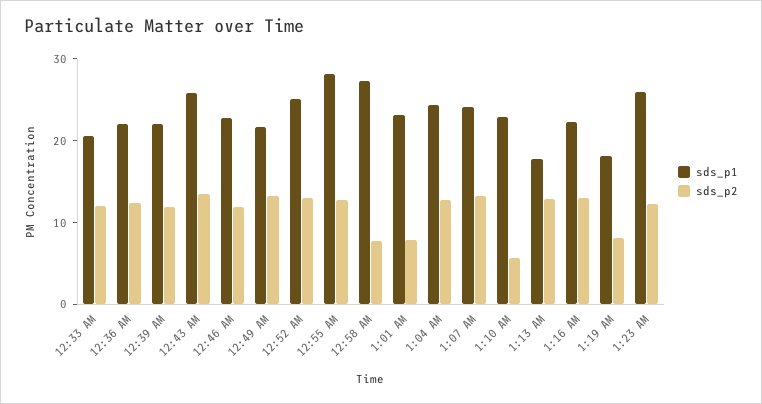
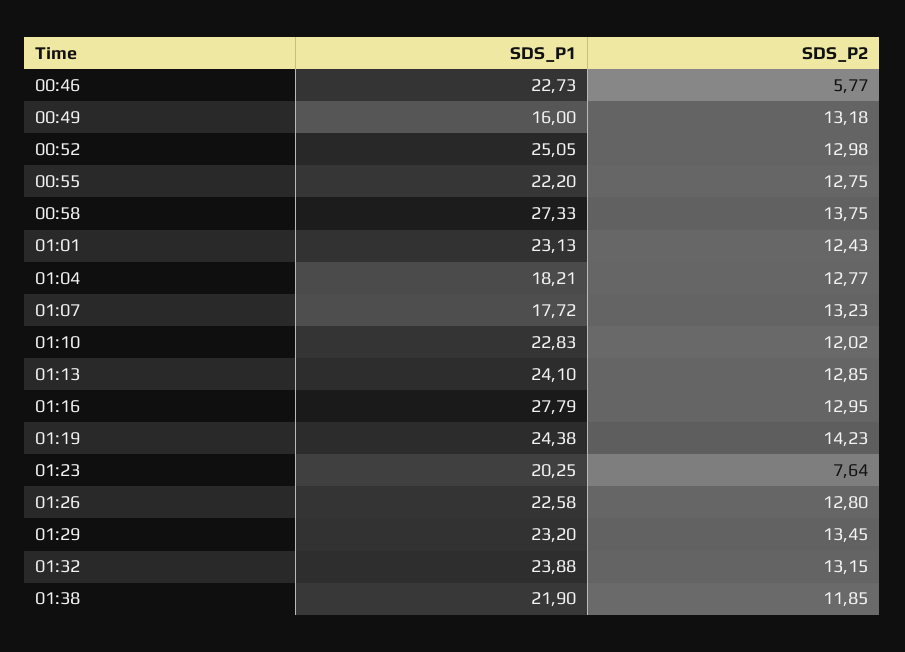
sds_p1, 12:33 AM: 20 -> none
sds_p2, 12:33 AM: 12 -> none
sds_p1, 12:36 AM: 22 -> none
sds_p2, 12:36 AM: 12 -> none
sds_p1, 12:39 AM: 22 -> none
sds_p2, 12:39 AM: 12 -> none
sds_p1, 12:43 AM: 26 -> none
sds_p2, 12:43 AM: 14 -> none
sds_p2, 12:46 AM: 12 -> 5.77
sds_p1, 12:49 AM: 22 -> 16
sds_p1, 12:55 AM: 28 -> 22.2
sds_p2, 12:58 AM: 8 -> 13.75
sds_p2, 1:01 AM: 8 -> 12.43
sds_p1, 1:04 AM: 24 -> 18.21
sds_p1, 1:07 AM: 24 -> 17.72
sds_p2, 1:10 AM: 6 -> 12.02
sds_p1, 1:13 AM: 18 -> 24.1
sds_p1, 1:16 AM: 22 -> 27.79
sds_p1, 1:19 AM: 18 -> 24.38
sds_p2, 1:19 AM: 8 -> 14.23
sds_p1, 1:23 AM: 26 -> 20.25
sds_p2, 1:23 AM: 12 -> 7.64
sds_p1, 01:26: none -> 22.58
sds_p2, 01:26: none -> 12.8
sds_p1, 01:29: none -> 23.2
sds_p2, 01:29: none -> 13.45
sds_p1, 01:32: none -> 23.88
sds_p2, 01:32: none -> 13.15
sds_p1, 01:38: none -> 21.9
sds_p2, 01:38: none -> 11.85

